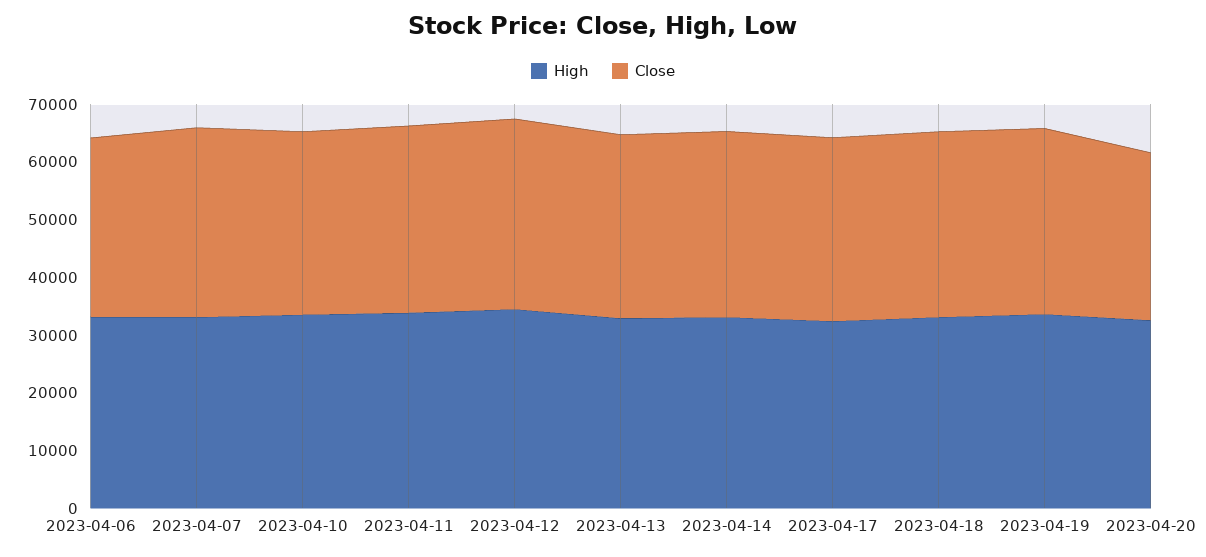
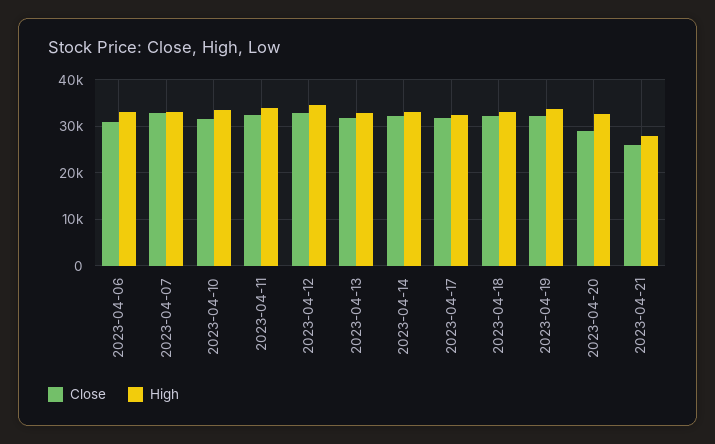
Close, 2023-04-21: none -> 26000
High, 2023-04-21: none -> 28000

